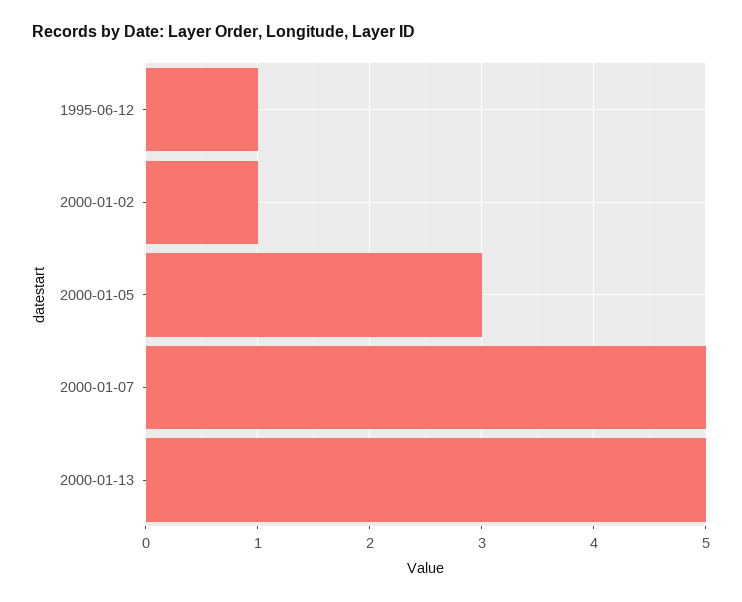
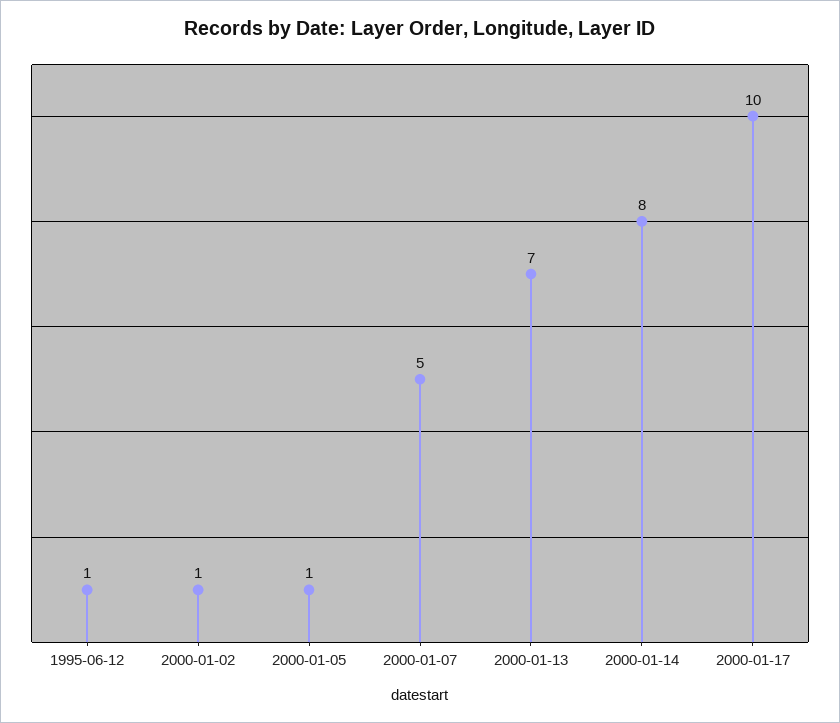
2000-01-05: 3 -> 1
2000-01-13: 5 -> 7
2000-01-14: none -> 8
2000-01-17: none -> 10

